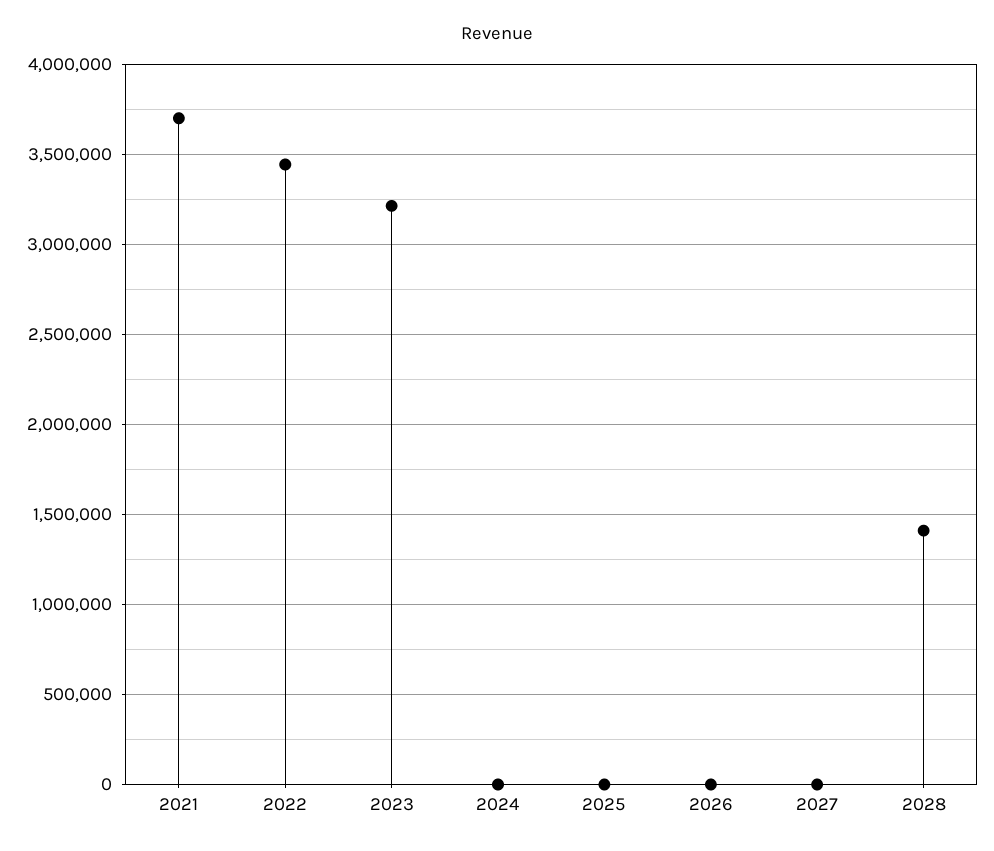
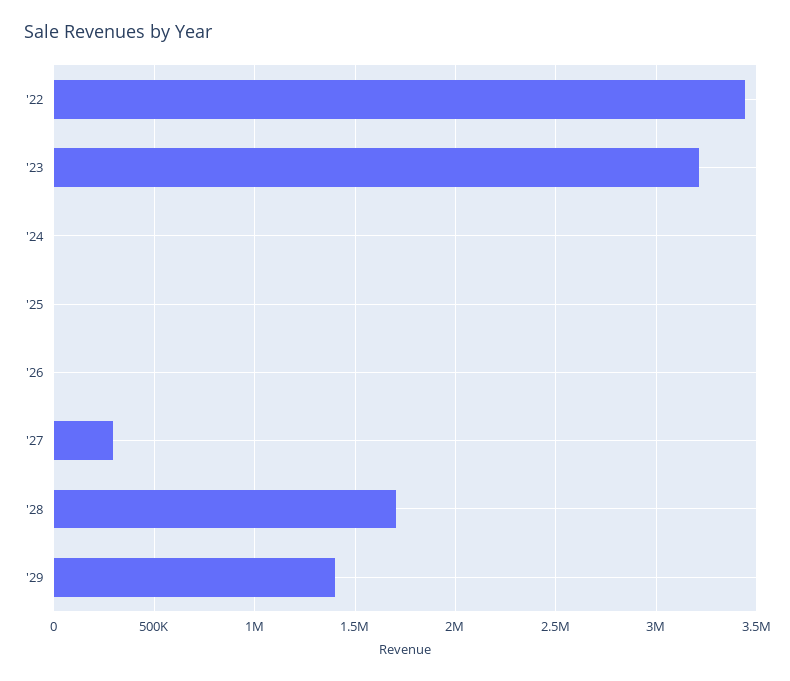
2021: 3700000 -> none
2027: 0 -> 300000
2028: 1400000 -> 1700000
'29: none -> 1400000

